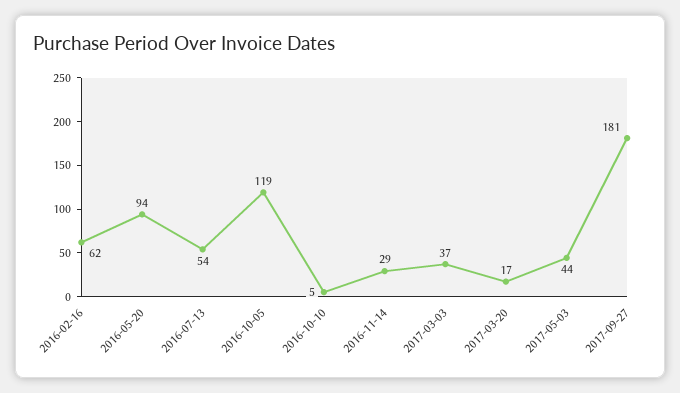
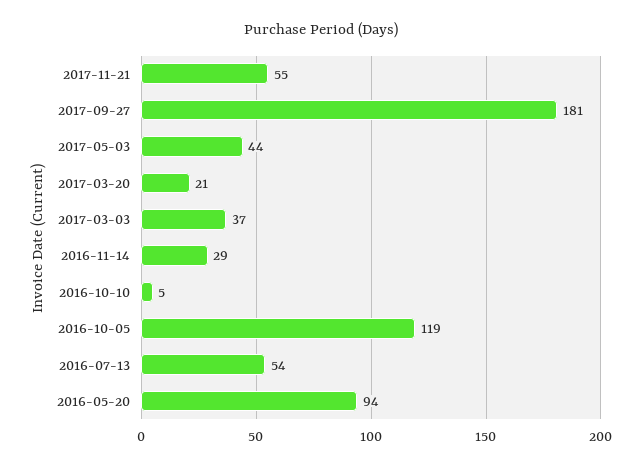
2016-02-16: 62 -> none
2017-03-20: 17 -> 21
2017-11-21: none -> 55

